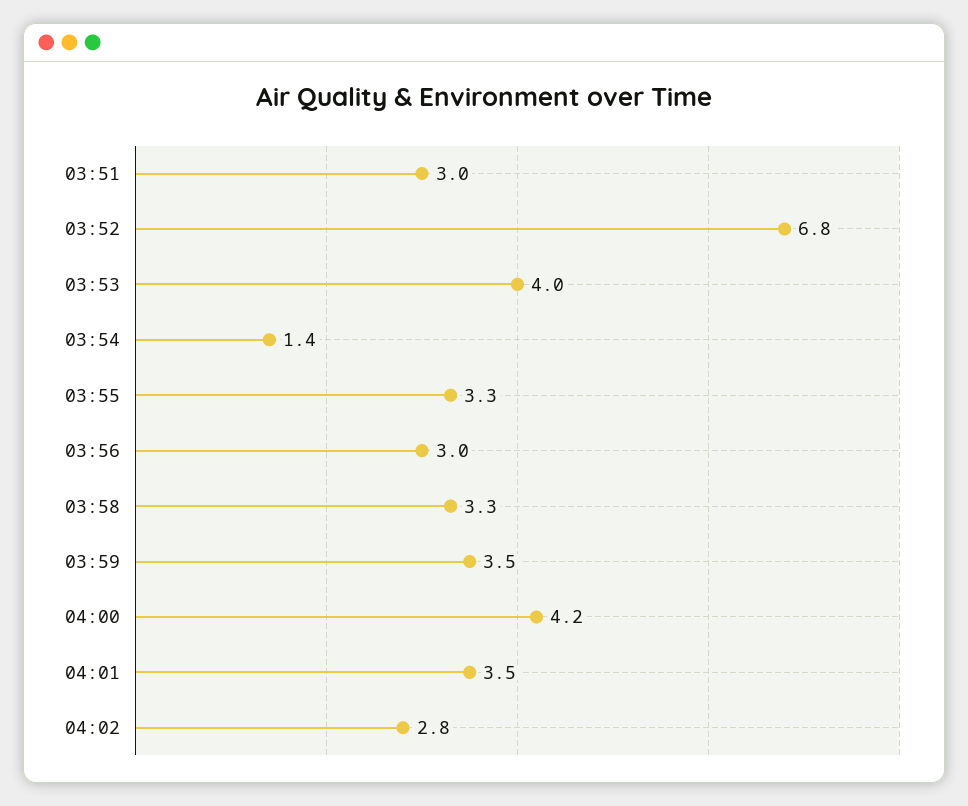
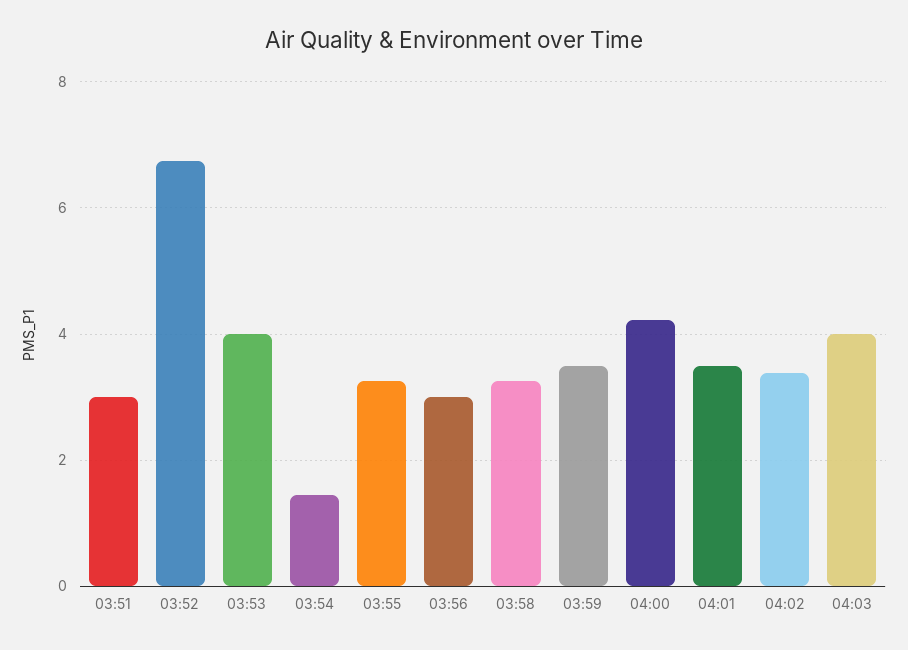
04:02: 2.8 -> 3.4
04:03: none -> 4

